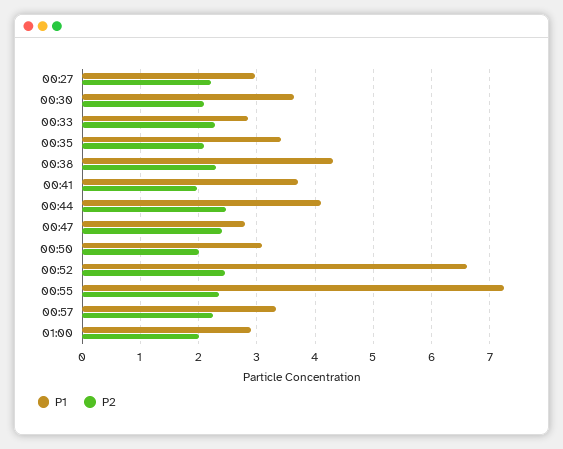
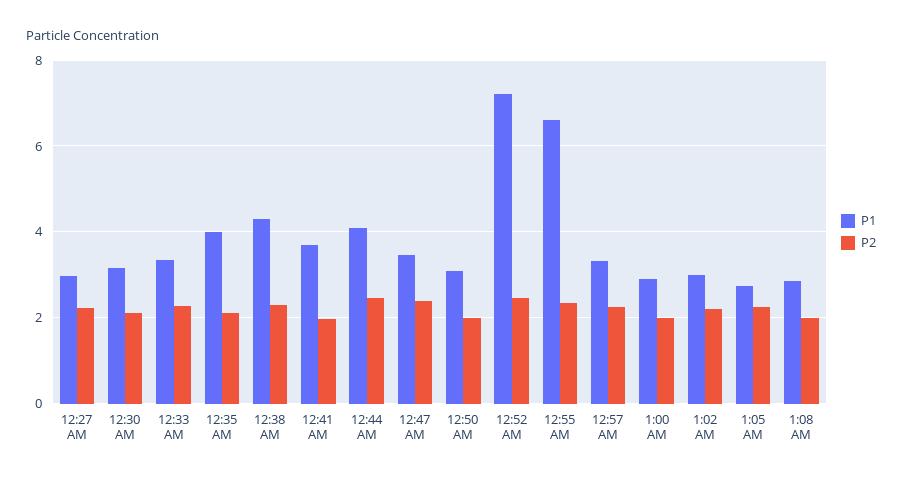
P1, 00:30: 3.6 -> 3.2
P1, 00:33: 2.8 -> 3.4
P1, 00:35: 3.4 -> 4
P1, 00:47: 2.8 -> 3.4
P1, 00:52: 6.6 -> 7.2
P1, 00:55: 7.2 -> 6.6
P1, 1:02 AM: none -> 3
P2, 1:02 AM: none -> 2.2
P1, 1:05 AM: none -> 2.8
P2, 1:05 AM: none -> 2.2
P1, 1:08 AM: none -> 2.8
P2, 1:08 AM: none -> 2

